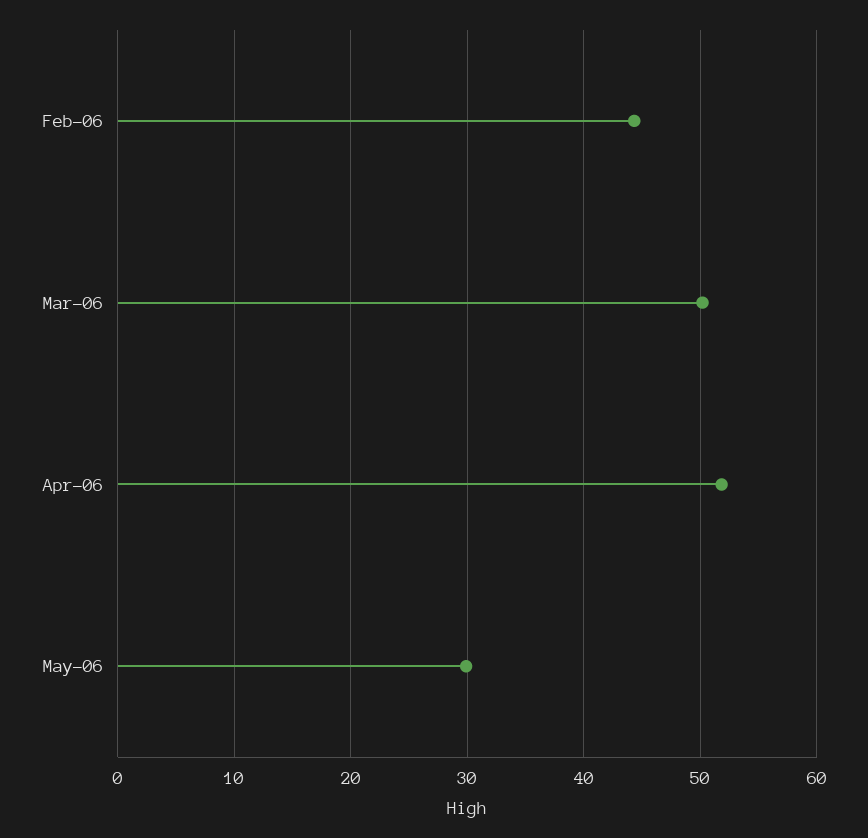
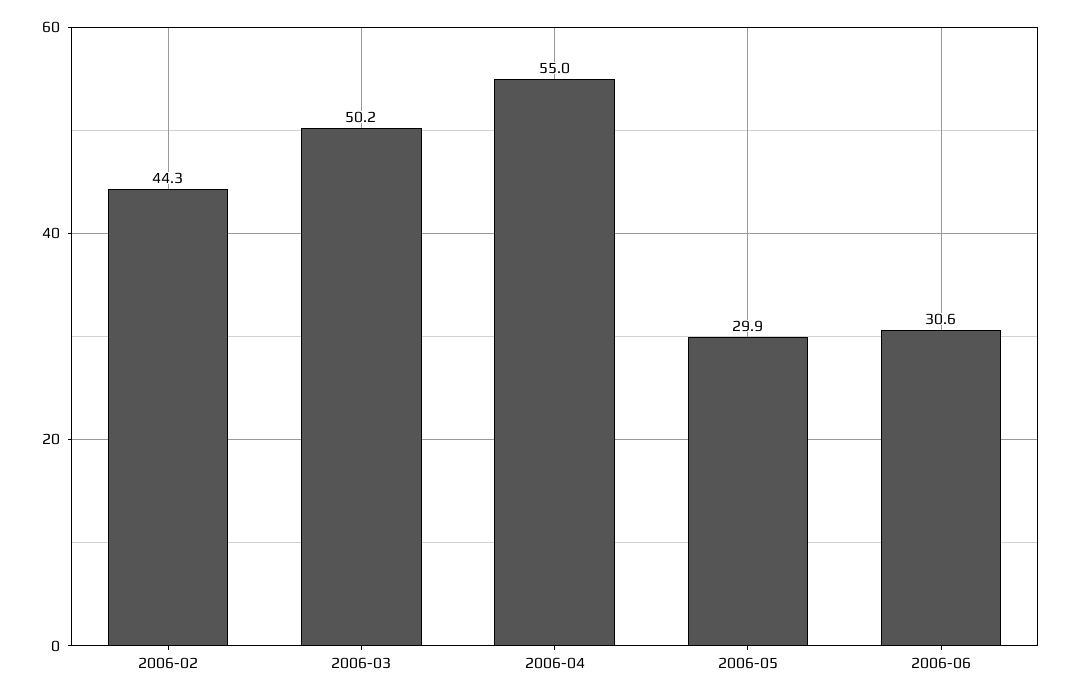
Apr-06: 52 -> 55
2006-06: none -> 30.6

